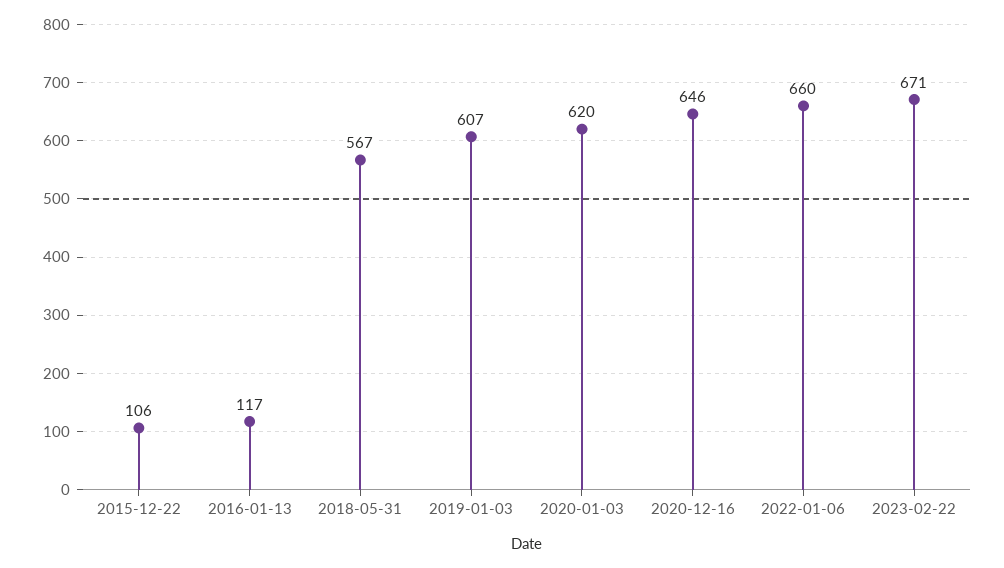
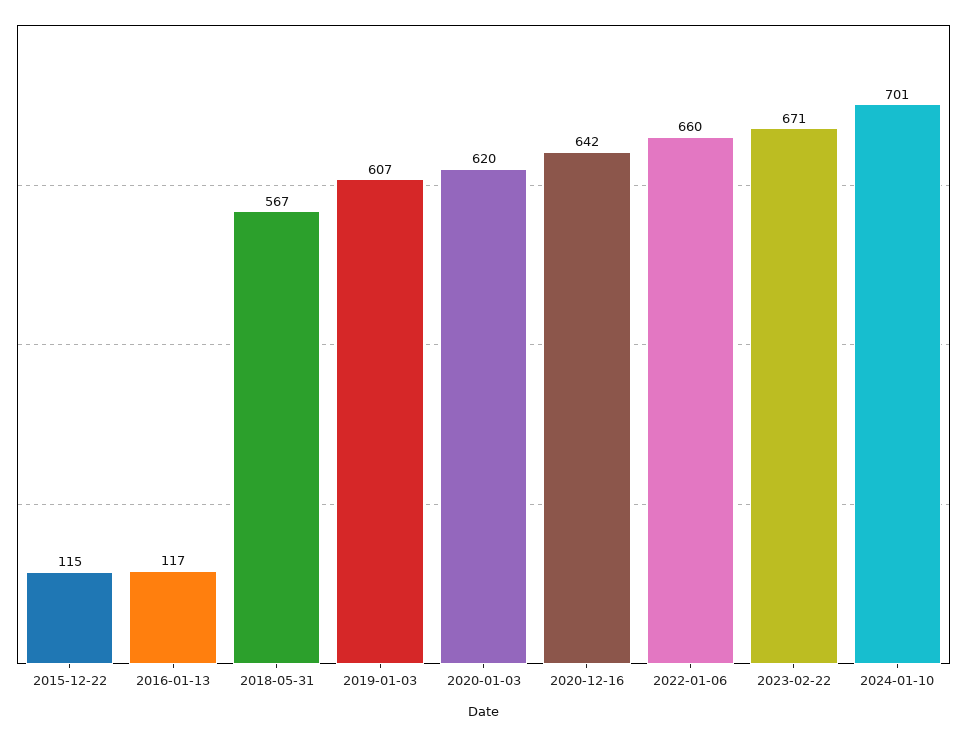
2015-12-22: 106 -> 115
2020-12-16: 646 -> 642
2024-01-10: none -> 701

